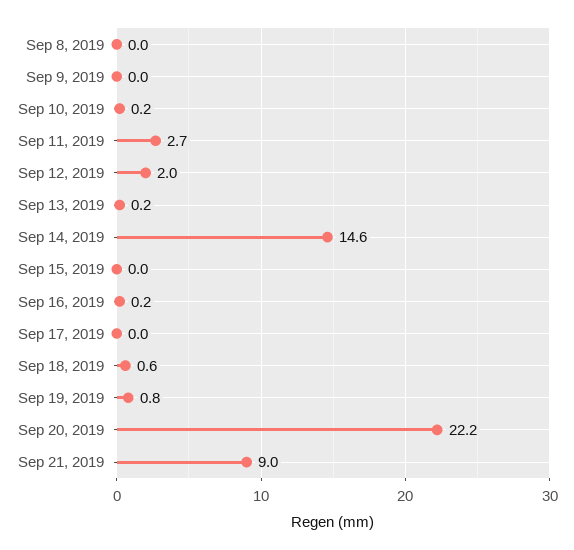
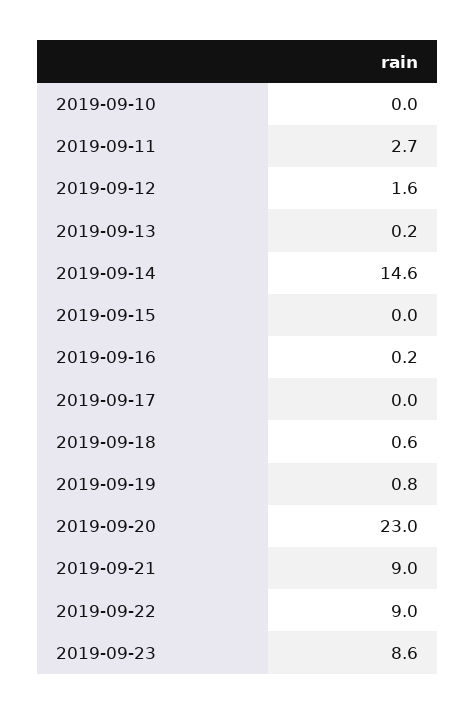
Sep 8, 2019: 0 -> none
Sep 9, 2019: 0 -> none
Sep 10, 2019: 0.2 -> 0
Sep 12, 2019: 2 -> 1.6
Sep 20, 2019: 22.2 -> 23
2019-09-22: none -> 9
2019-09-23: none -> 8.6

